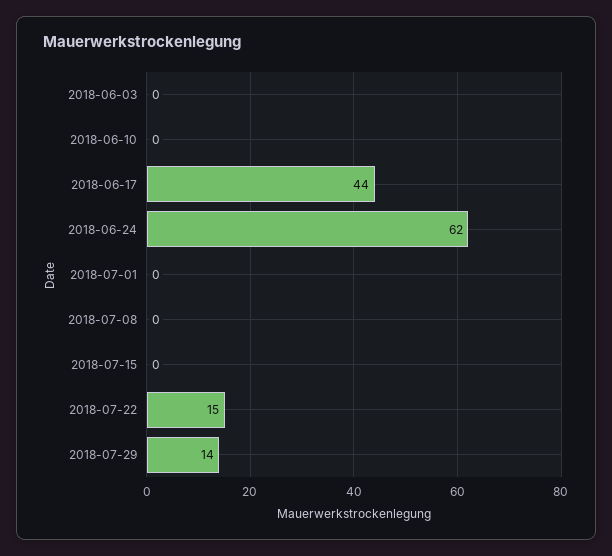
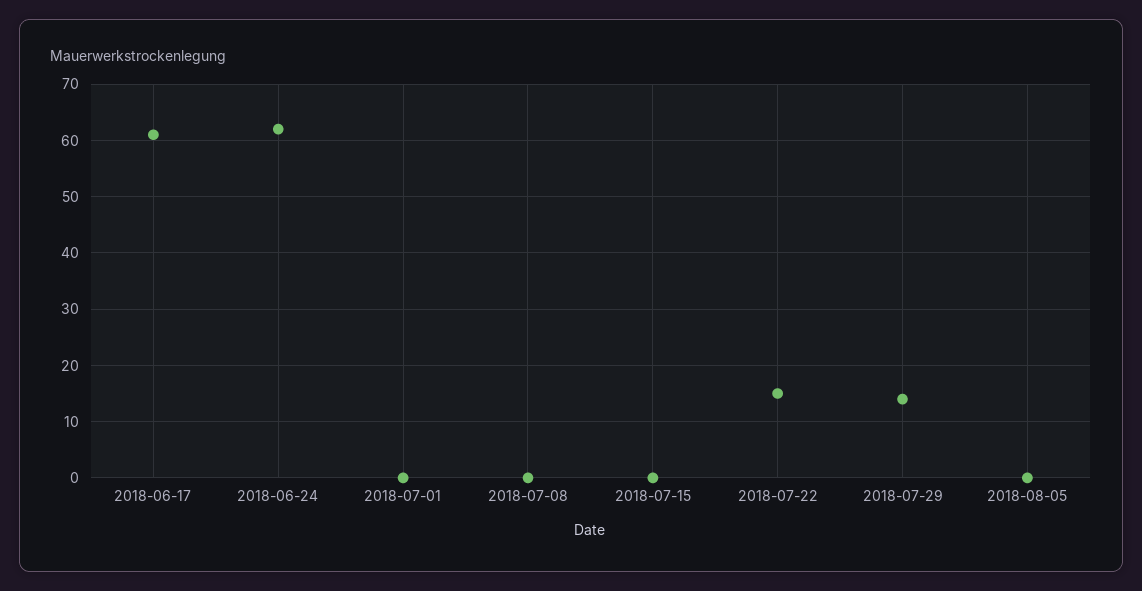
2018-06-03: 0 -> none
2018-06-10: 0 -> none
2018-06-17: 44 -> 60
2018-08-05: none -> 0

